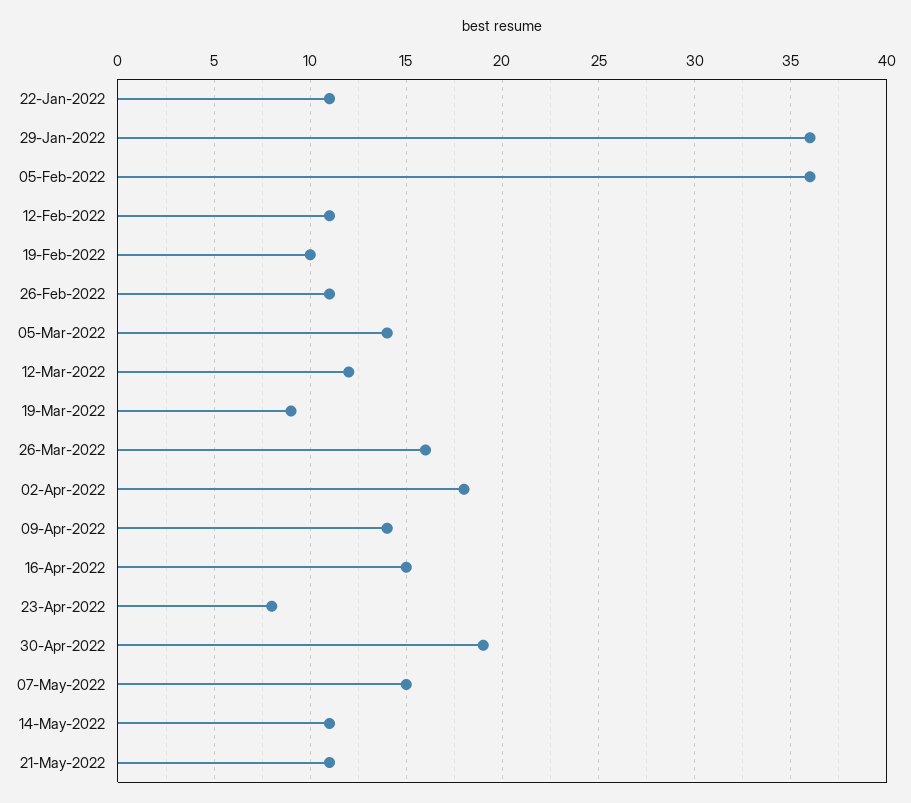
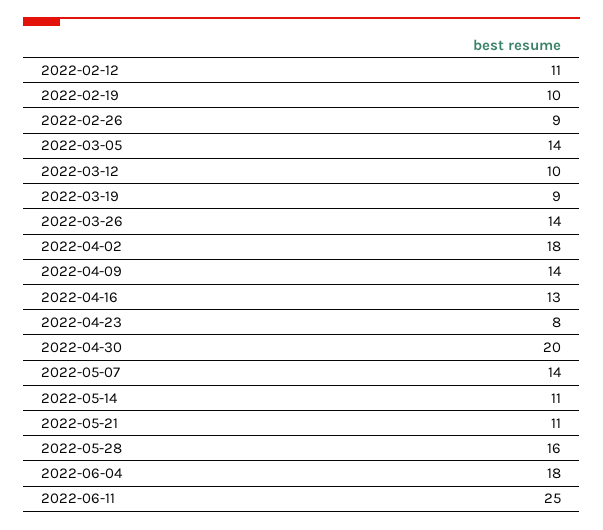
22-Jan-2022: 11 -> none
29-Jan-2022: 36 -> none
05-Feb-2022: 36 -> none
26-Feb-2022: 11 -> 9
12-Mar-2022: 12 -> 10
26-Mar-2022: 16 -> 14
16-Apr-2022: 15 -> 13
30-Apr-2022: 19 -> 20
07-May-2022: 15 -> 14
2022-05-28: none -> 16
2022-06-04: none -> 18
2022-06-11: none -> 25

